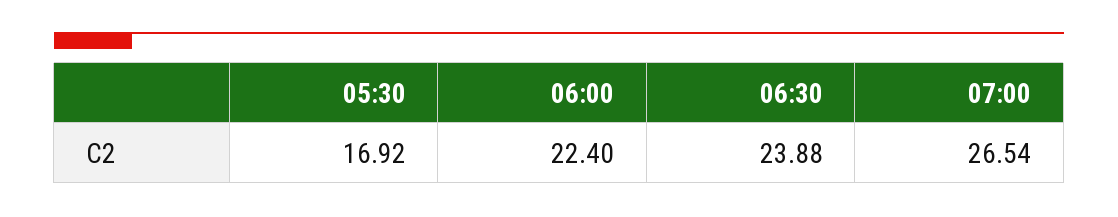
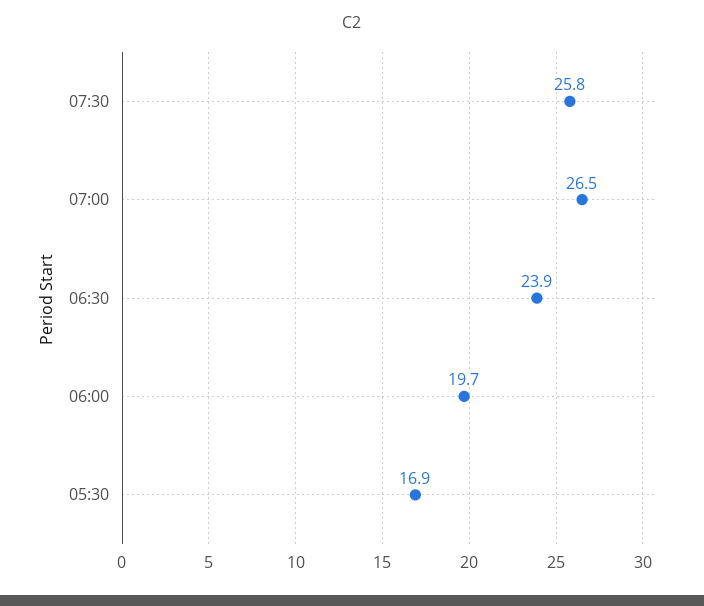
06:00: 22.4 -> 19.7
07:30: none -> 25.8

